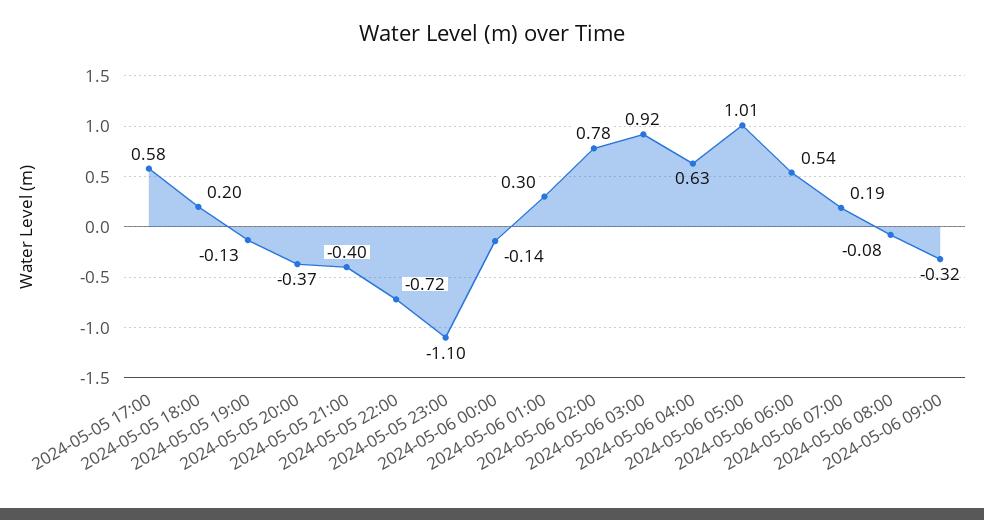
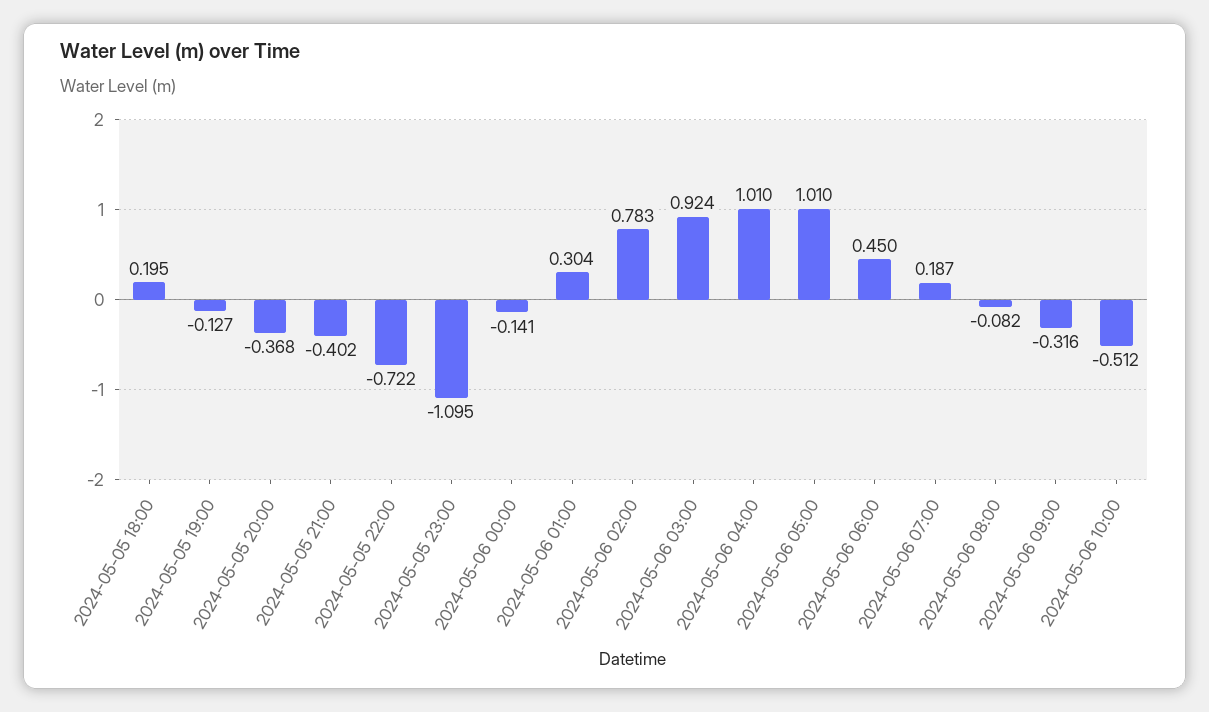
2024-05-05 17:00: 0.58 -> none
2024-05-06 04:00: 0.63 -> 1.01
2024-05-06 06:00: 0.54 -> 0.45
2024-05-06 10:00: none -> -0.512

